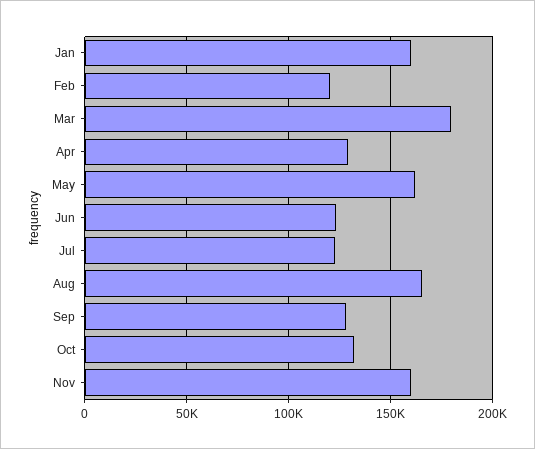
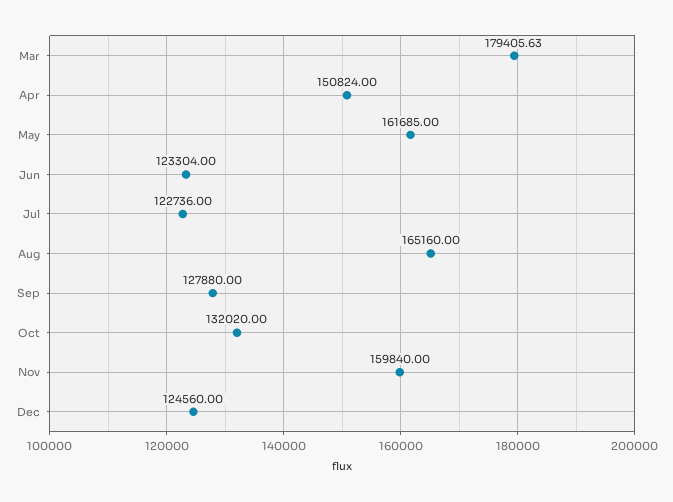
Jan: 160000 -> none
Feb: 120000 -> none
Apr: 130000 -> 150824
Dec: none -> 124560

